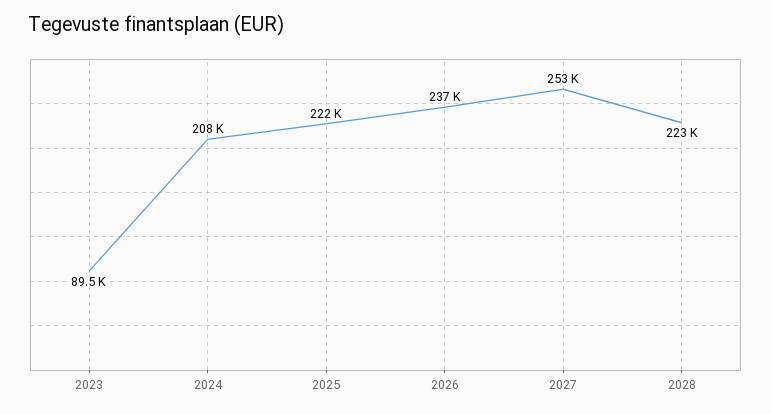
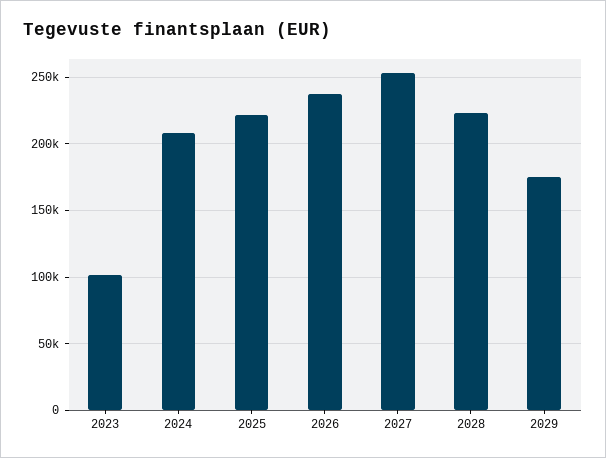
2023: 89500 -> 100000
2029: none -> 175000

